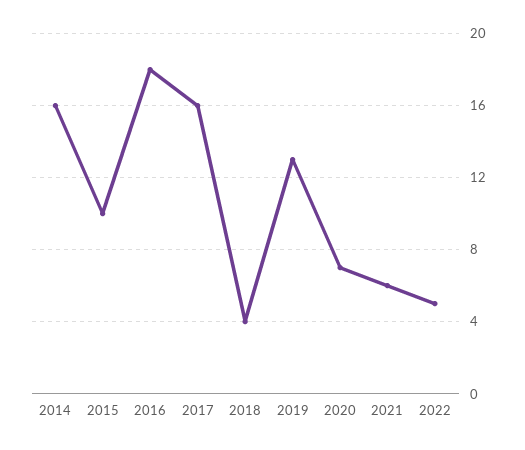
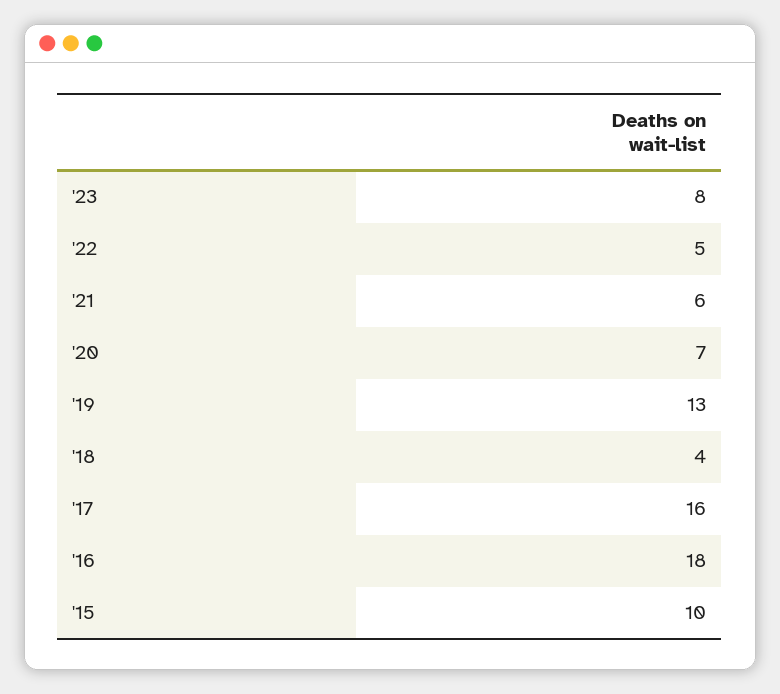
2014: 16 -> none
'23: none -> 8

